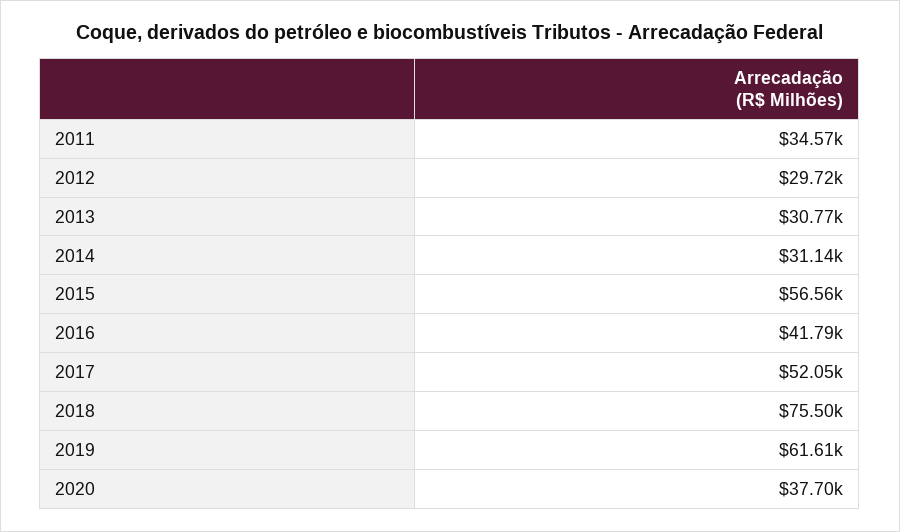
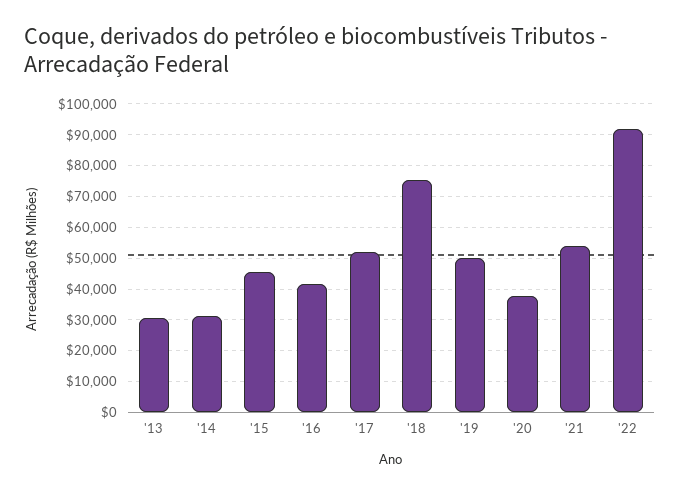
2011: 34570 -> none
2012: 29720 -> none
2015: 56560 -> 46000
2019: 61610 -> 50000
'21: none -> 54000
'22: none -> 92000

